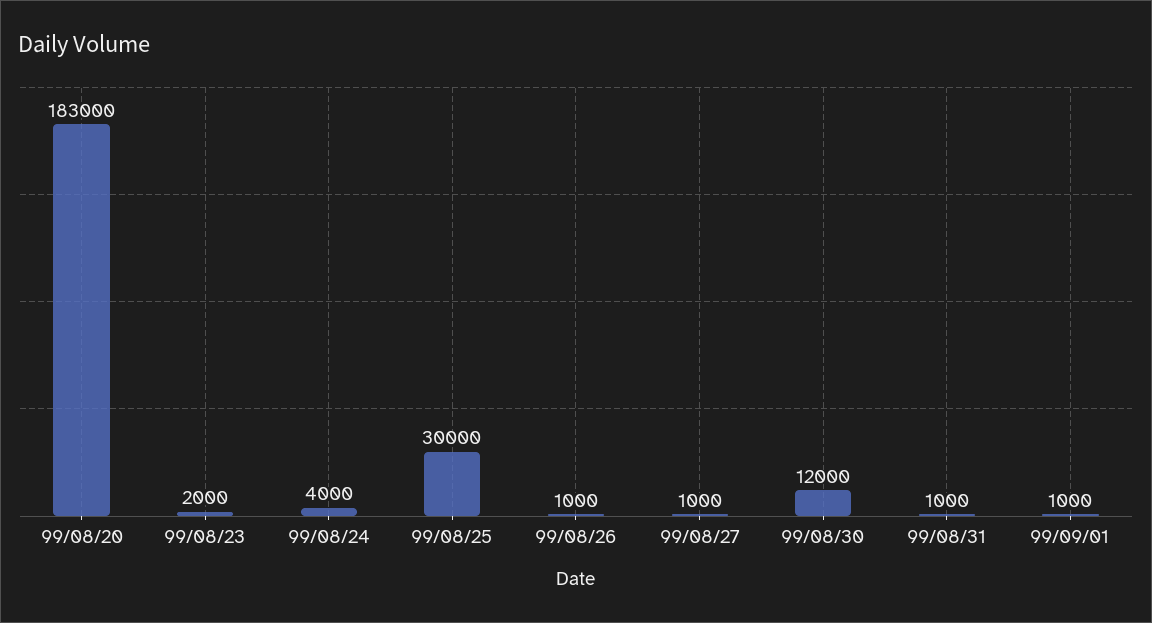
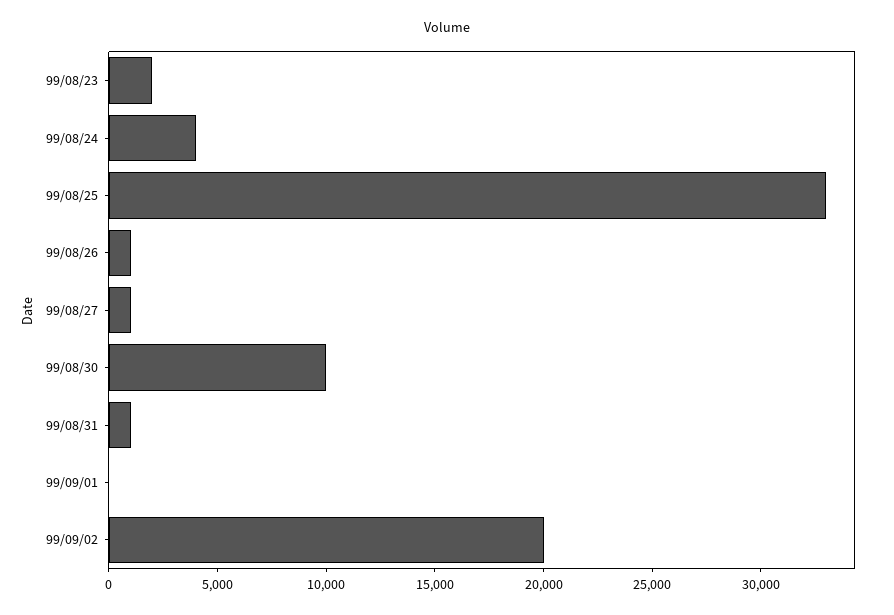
99/08/20: 183000 -> none
99/08/25: 30000 -> 33000
99/08/30: 12000 -> 10000
99/09/01: 1000 -> 0
99/09/02: none -> 20000

